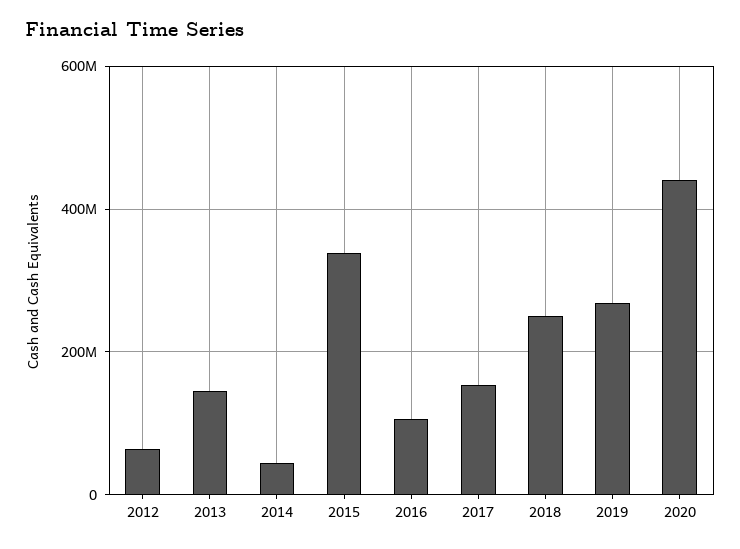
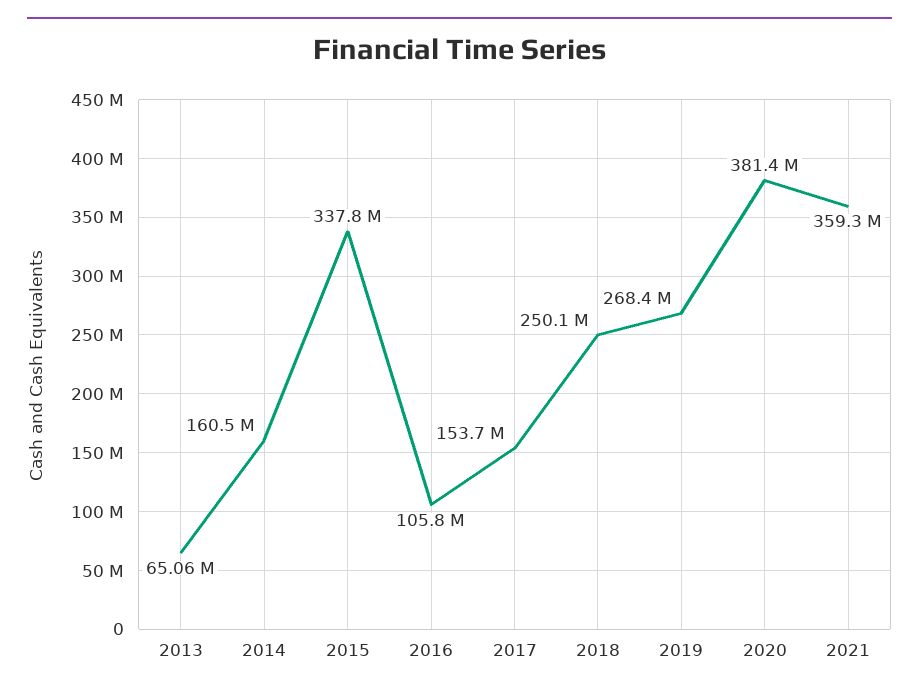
2012: 60000000 -> none
2013: 140000000 -> 65060000
2014: 40000000 -> 160500000
2020: 440000000 -> 381400000
2021: none -> 359300000

